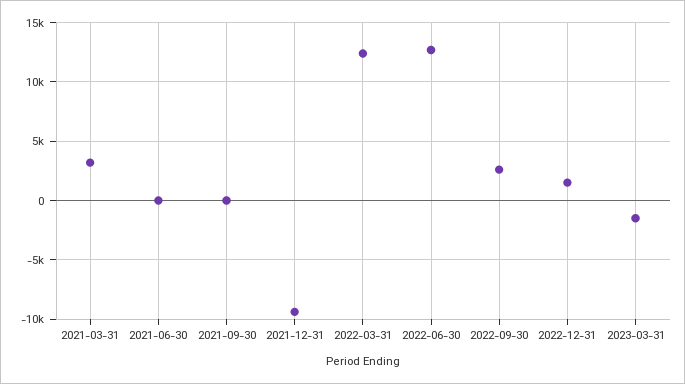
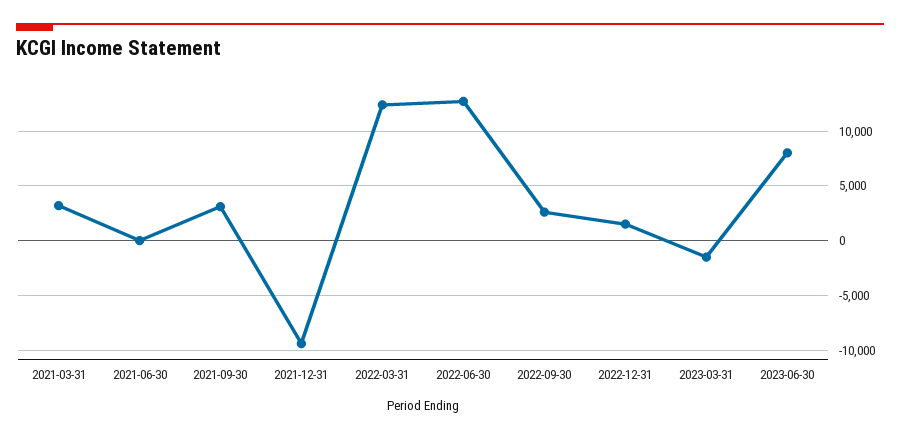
2021-09-30: 0 -> 3000
2023-06-30: none -> 8000

